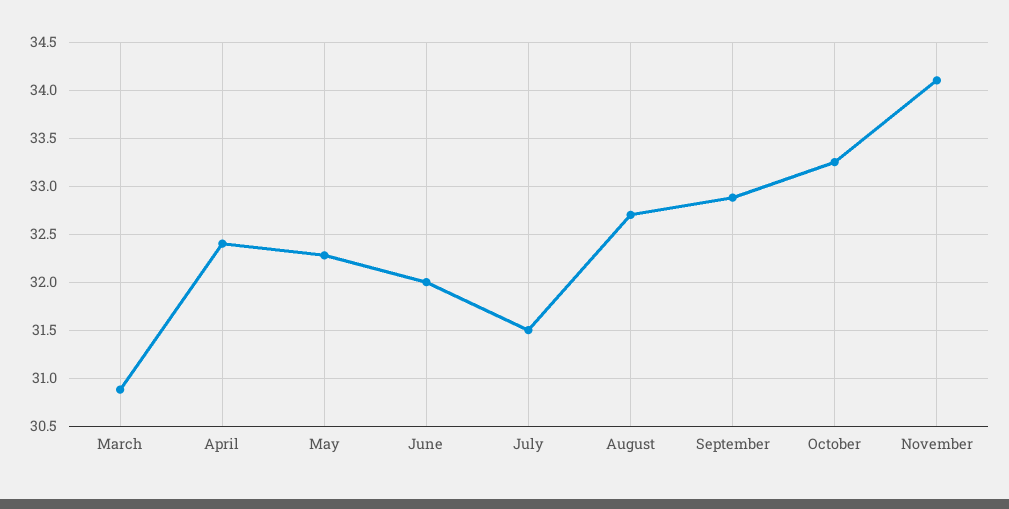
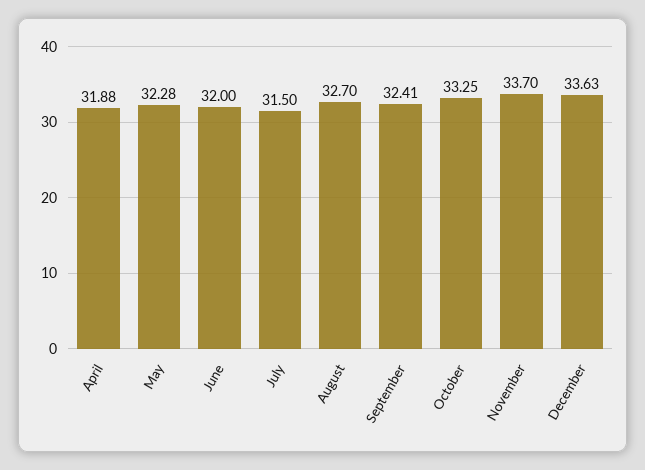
March: 30.9 -> none
April: 32.4 -> 31.88
September: 32.9 -> 32.41
November: 34.1 -> 33.7
December: none -> 33.63

